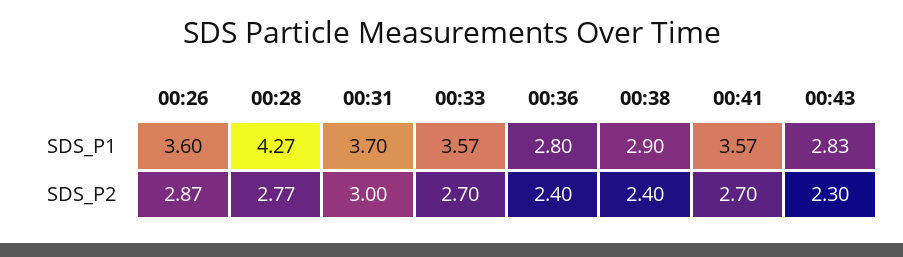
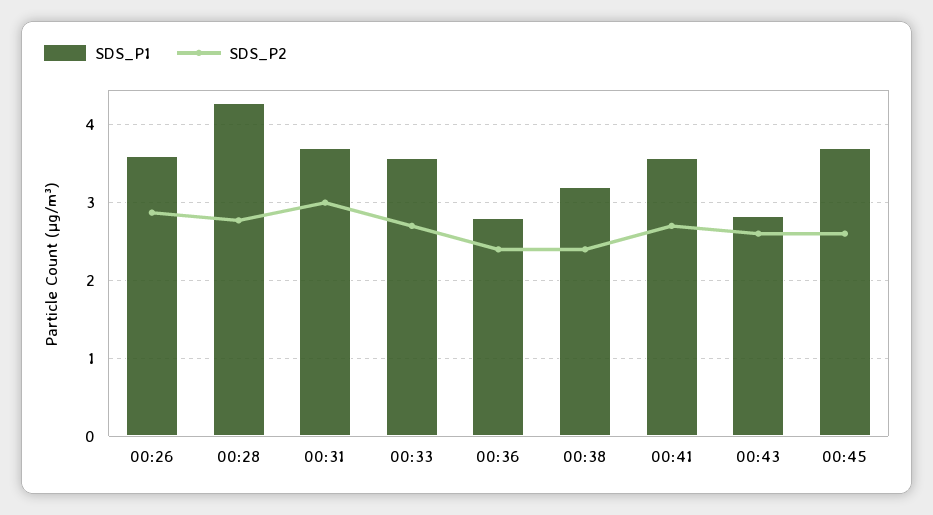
SDS_P1, 00:38: 2.9 -> 3.2
SDS_P2, 00:43: 2.3 -> 2.6
SDS_P1, 00:45: none -> 3.7
SDS_P2, 00:45: none -> 2.6

